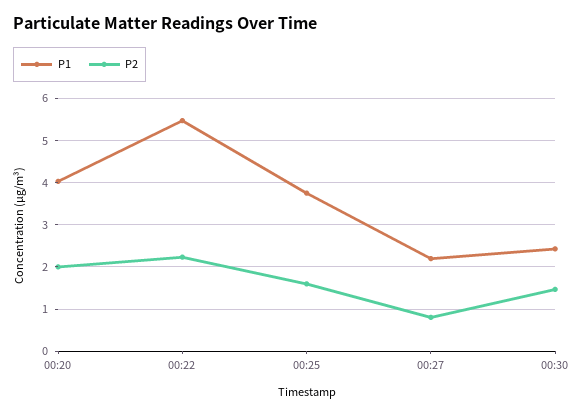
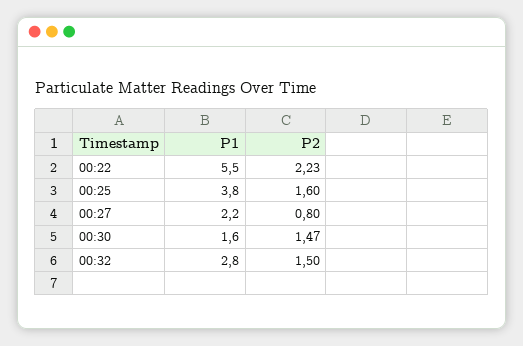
P1, 00:20: 4 -> none
P2, 00:20: 2 -> none
P1, 00:30: 2.4 -> 1.6
P1, 00:32: none -> 2.8
P2, 00:32: none -> 1.5

